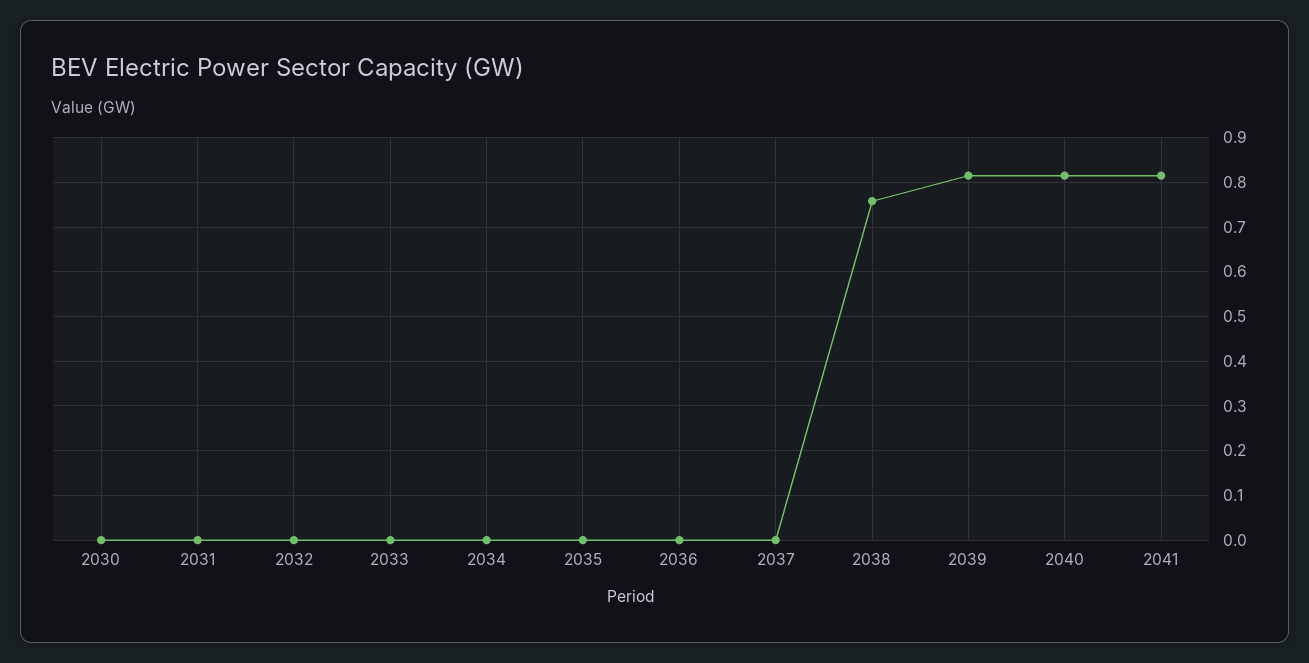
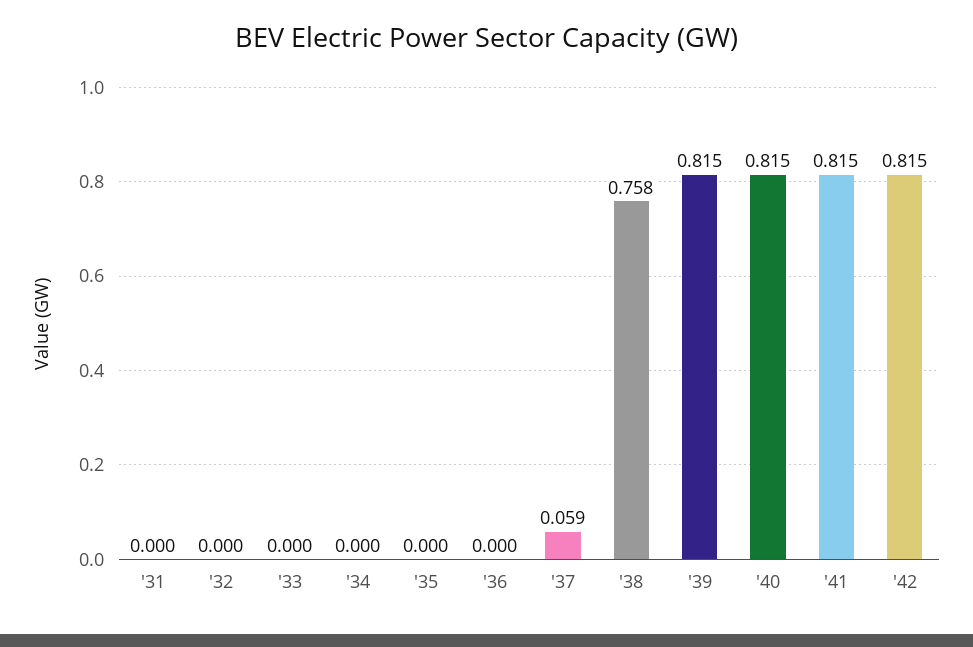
2030: 0 -> none
2037: 0 -> 0.059
'42: none -> 0.815

